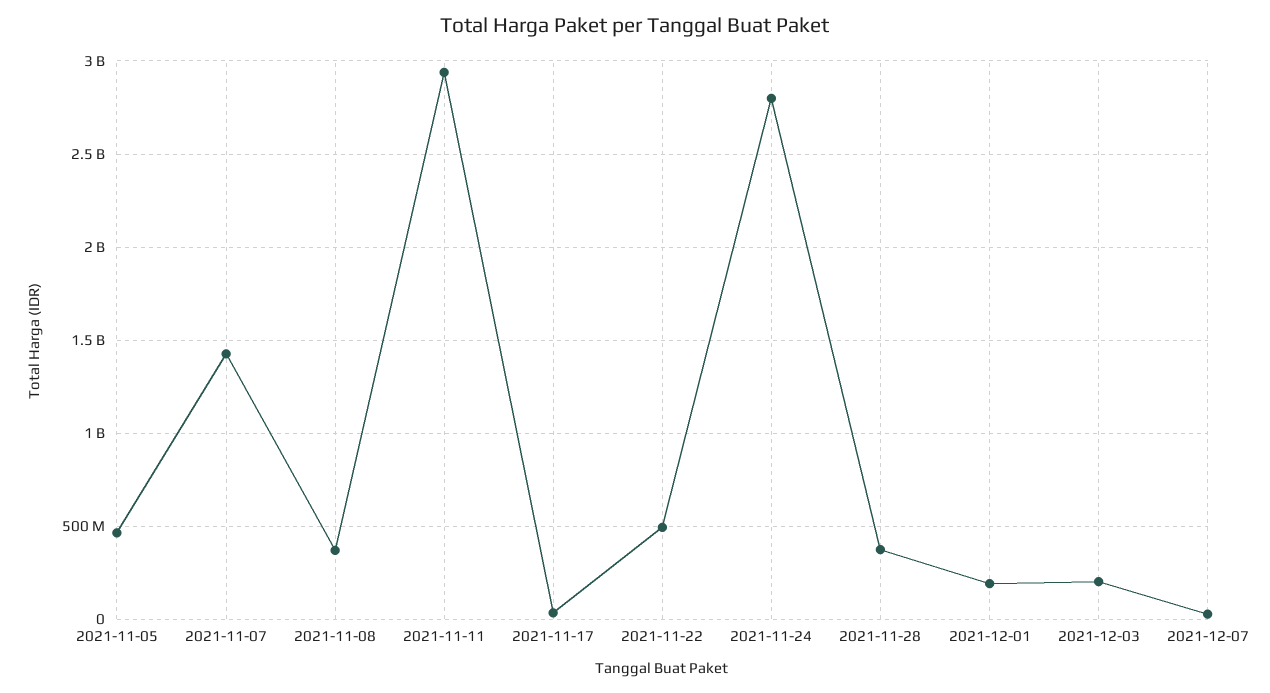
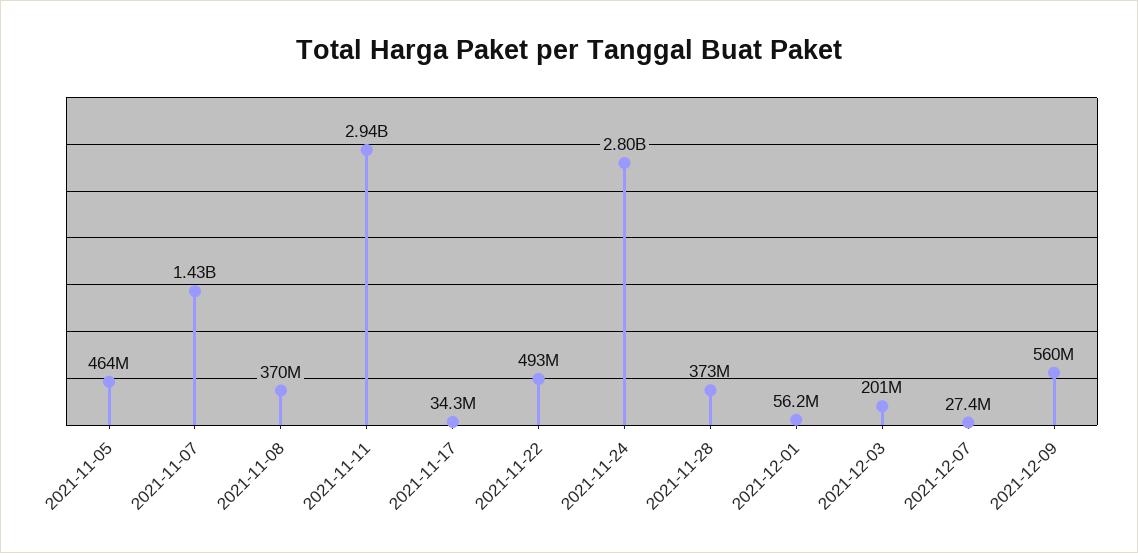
2021-12-01: 200000000 -> 56200000
2021-12-09: none -> 560000000

